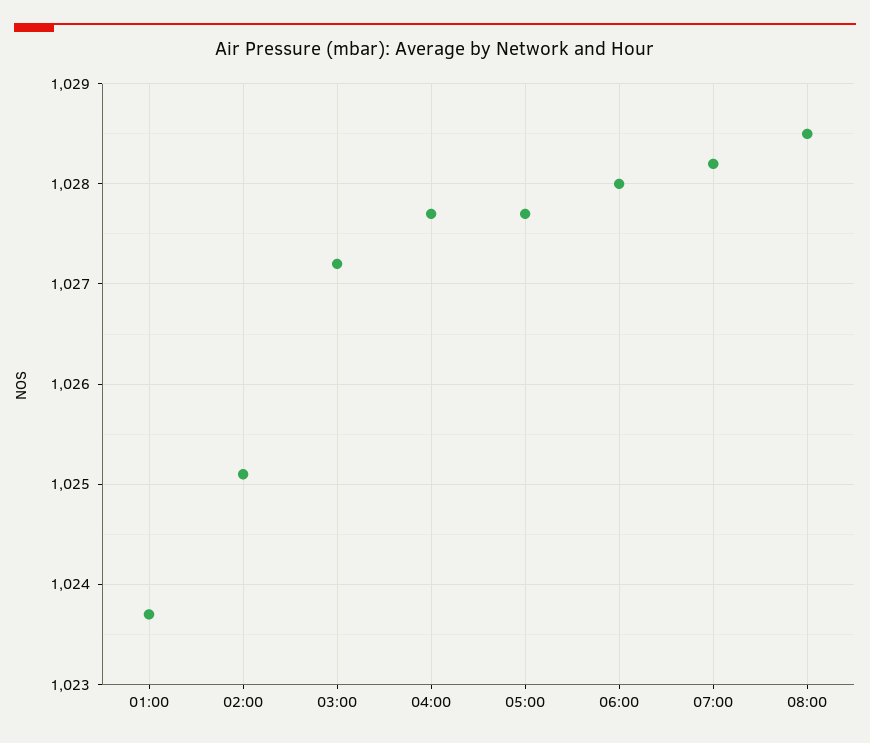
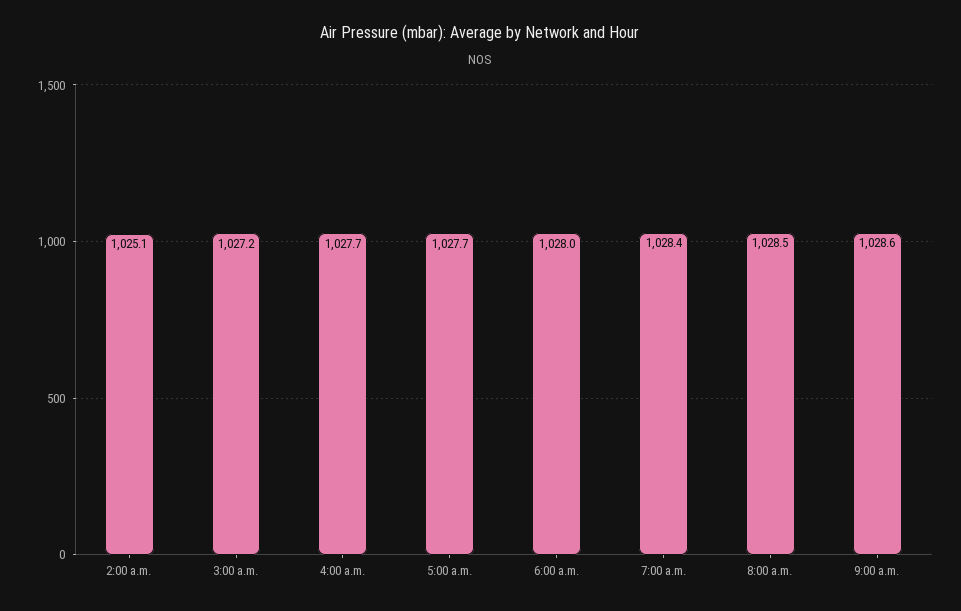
01:00: 1023.7 -> none
07:00: 1028.2 -> 1028.4
9:00 a.m.: none -> 1028.6

